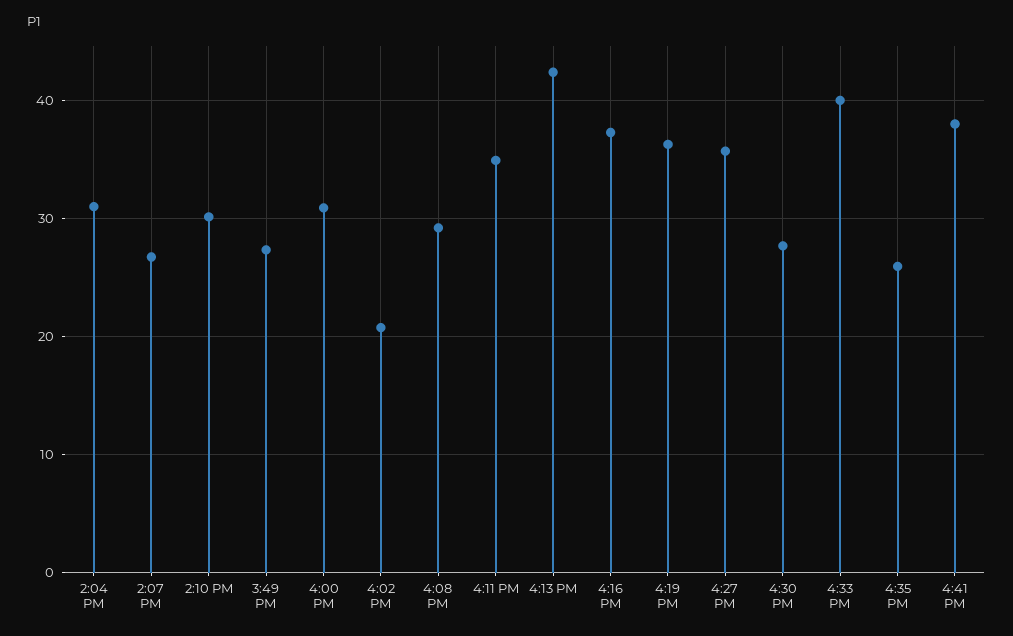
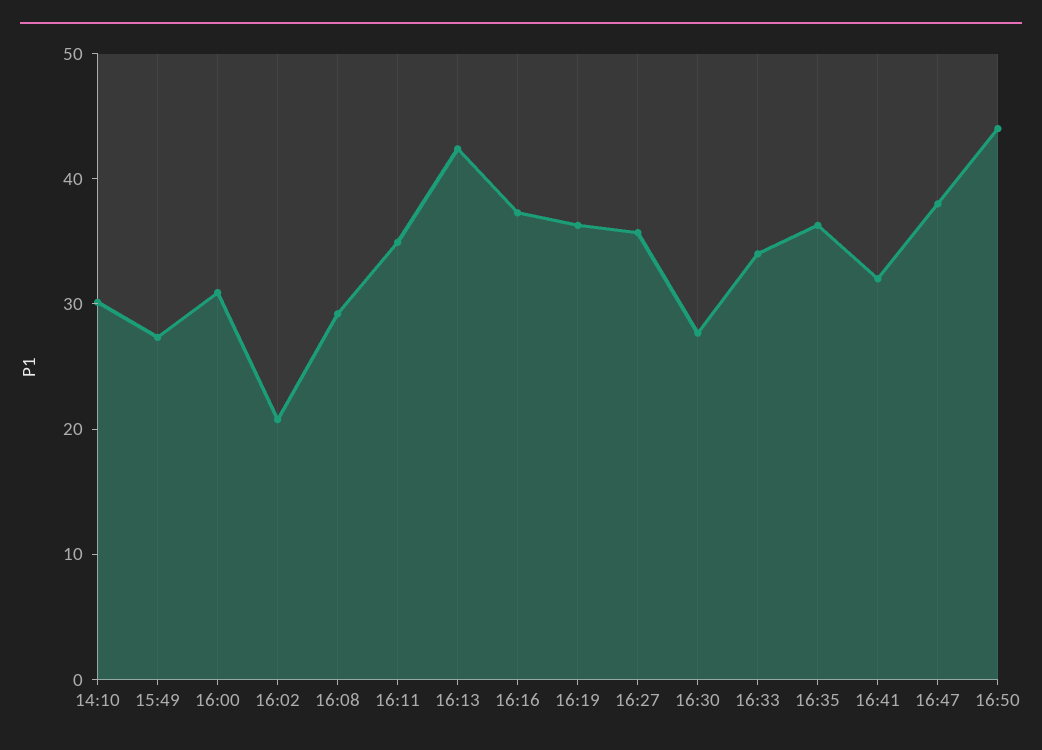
2:04 PM: 31 -> none
2:07 PM: 27 -> none
4:33 PM: 40 -> 34
4:35 PM: 26 -> 36
4:41 PM: 38 -> 32
16:47: none -> 38
16:50: none -> 44

